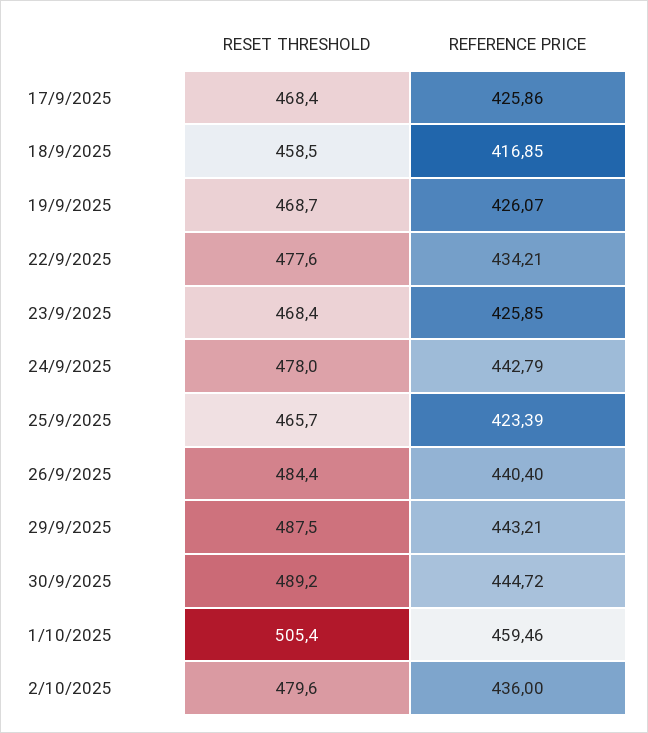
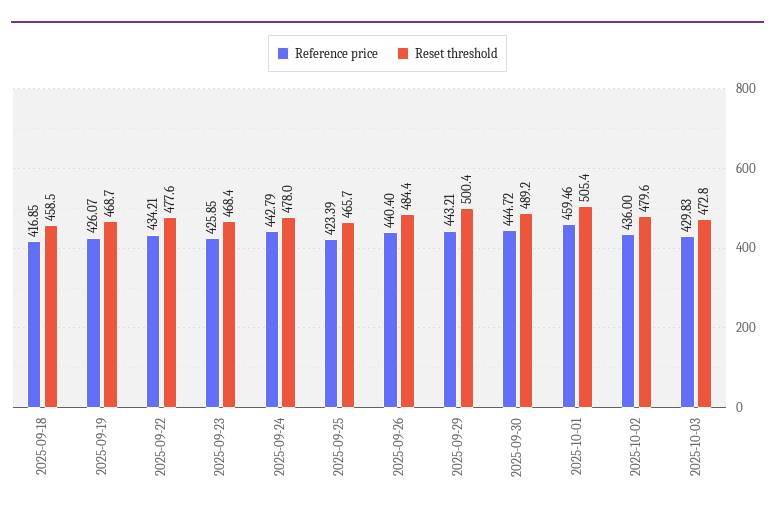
RESET THRESHOLD, 17/9/2025: 468.4 -> none
REFERENCE PRICE, 17/9/2025: 425.86 -> none
RESET THRESHOLD, 29/9/2025: 487.5 -> 500.4
REFERENCE PRICE, 2025-10-03: none -> 429.83
RESET THRESHOLD, 2025-10-03: none -> 472.8

